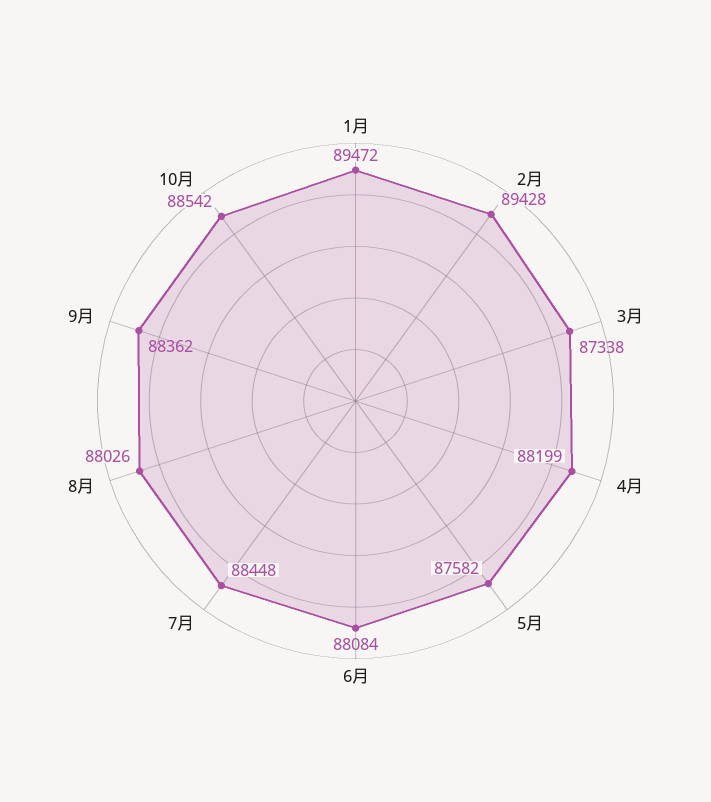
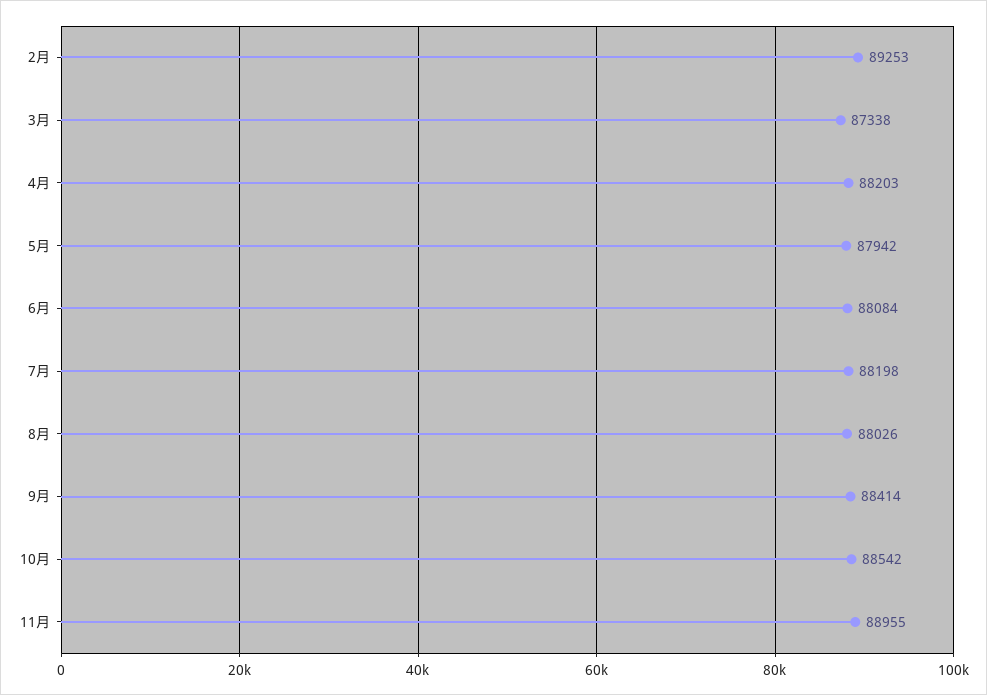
1月: 89472 -> none
2月: 89428 -> 89253
4月: 88199 -> 88203
5月: 87582 -> 87942
7月: 88448 -> 88198
9月: 88362 -> 88414
11月: none -> 88955

